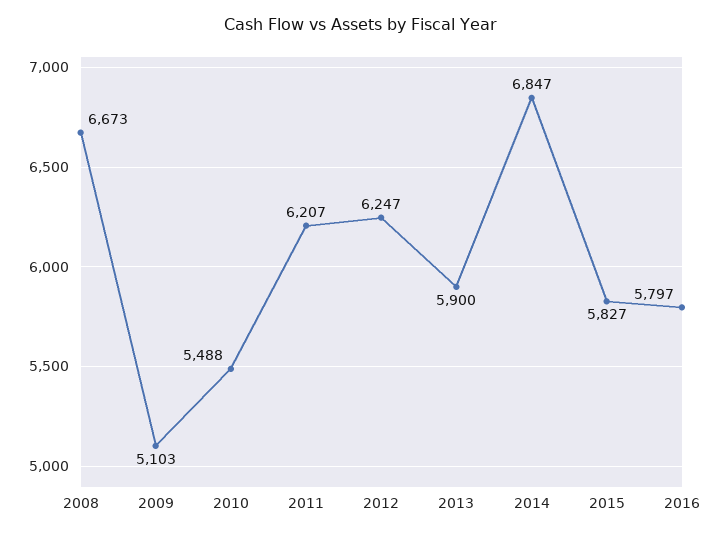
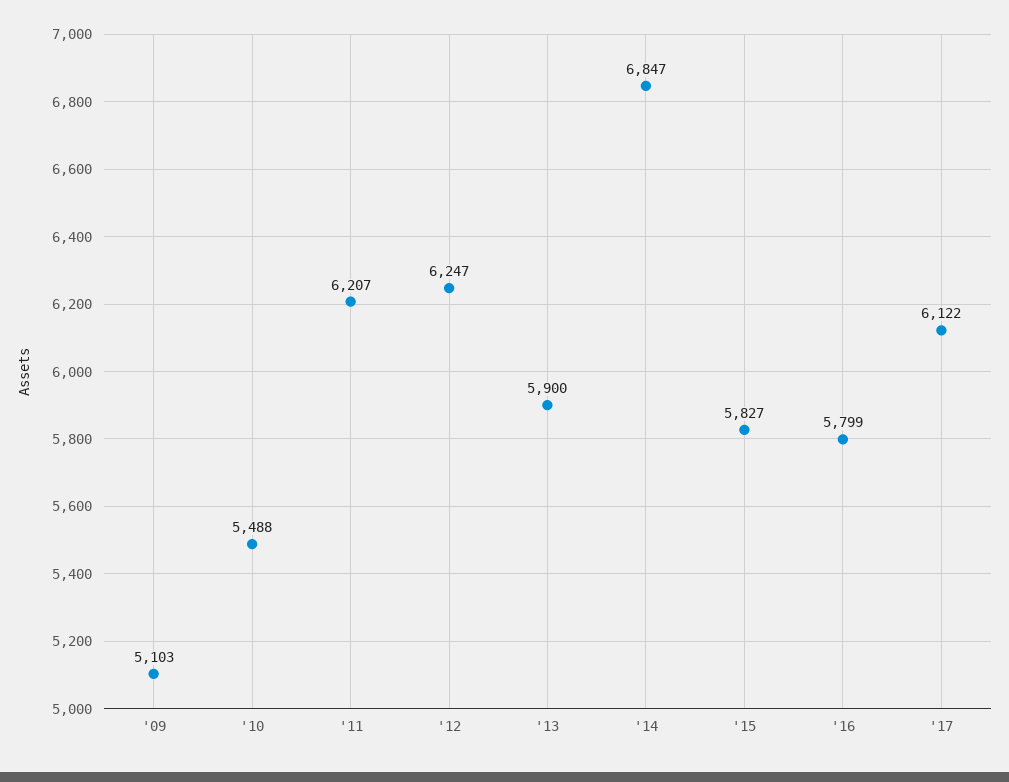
2008: 6673 -> none
2016: 5797 -> 5799
'17: none -> 6122

